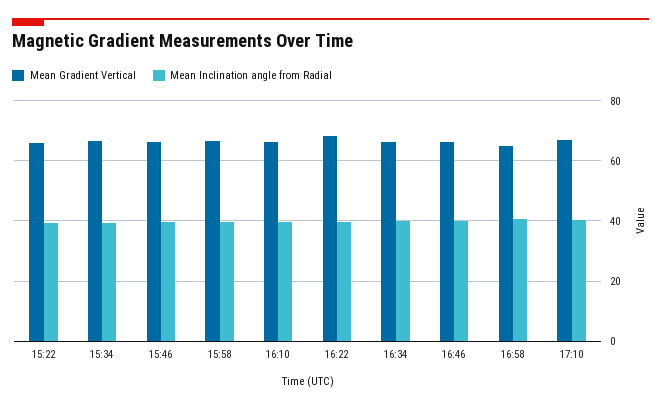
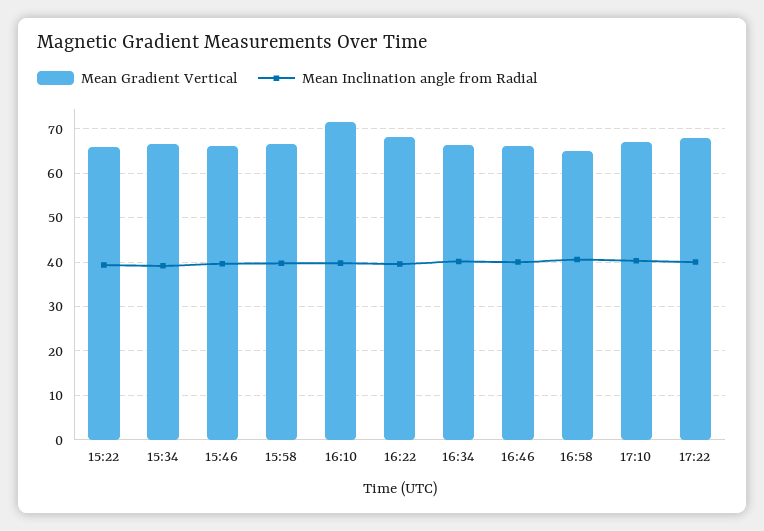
Mean Gradient Vertical, 16:10: 66 -> 72
Mean Gradient Vertical, 17:22: none -> 68
Mean Inclination angle from Radial, 17:22: none -> 40

